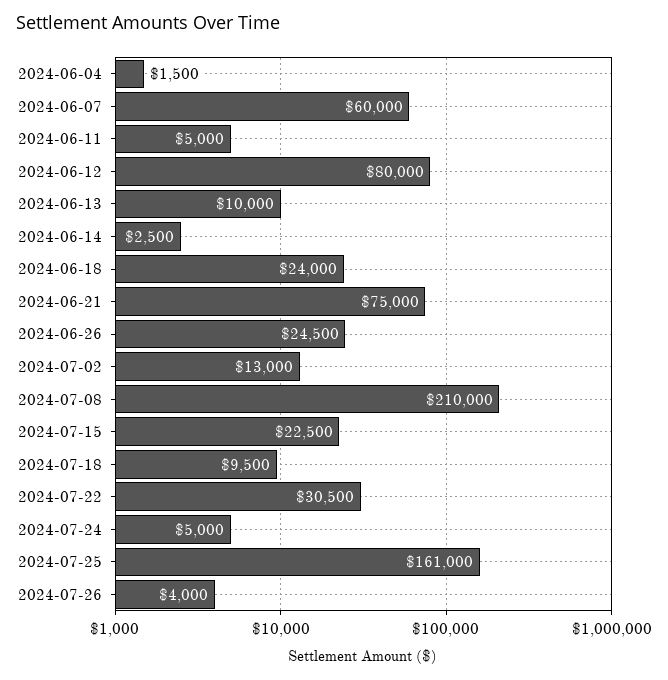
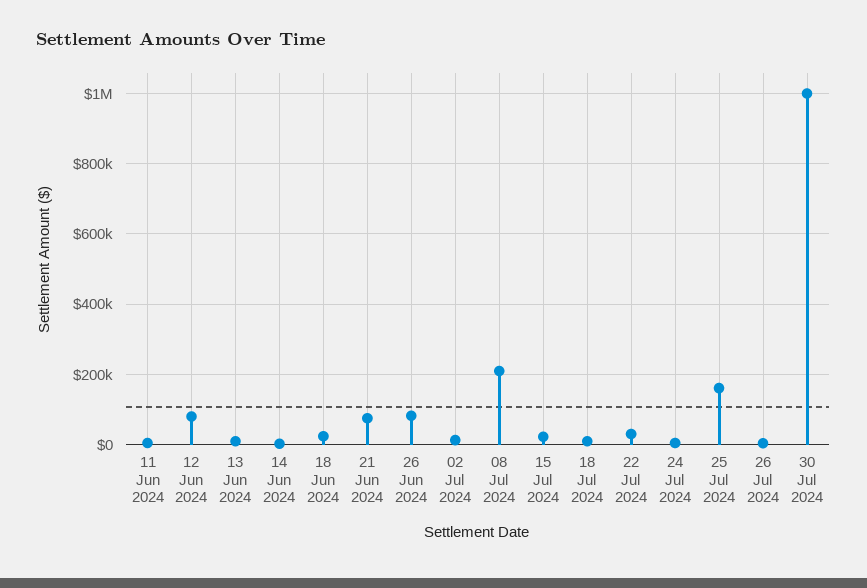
2024-06-04: 1500 -> none
2024-06-07: 60000 -> none
2024-06-26: 24500 -> 80000
30 Jul 2024: none -> 1000000

